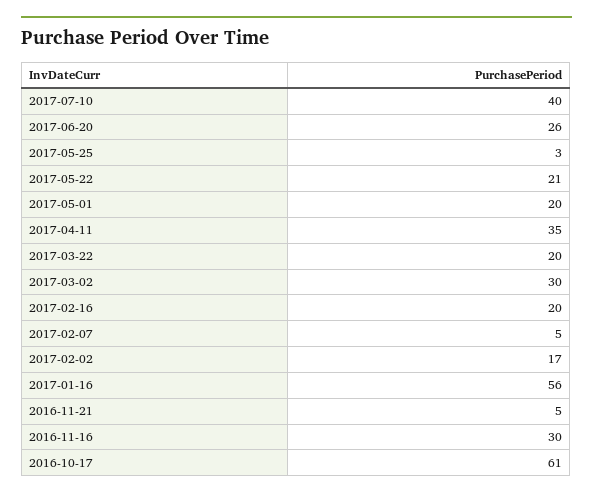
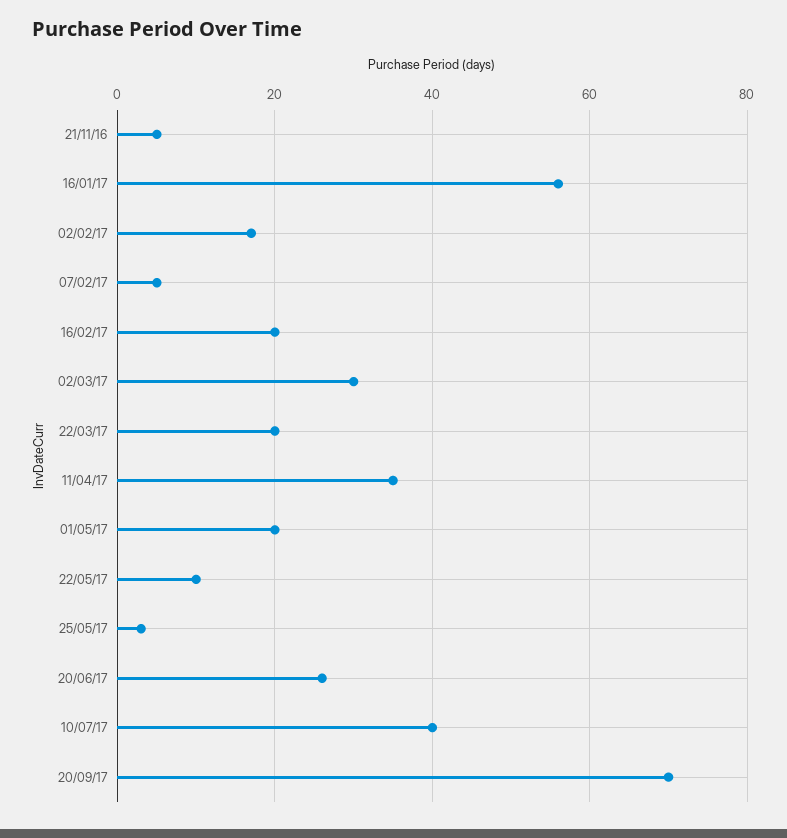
2017-05-22: 21 -> 10
2016-11-16: 30 -> none
2016-10-17: 61 -> none
20/09/17: none -> 70

